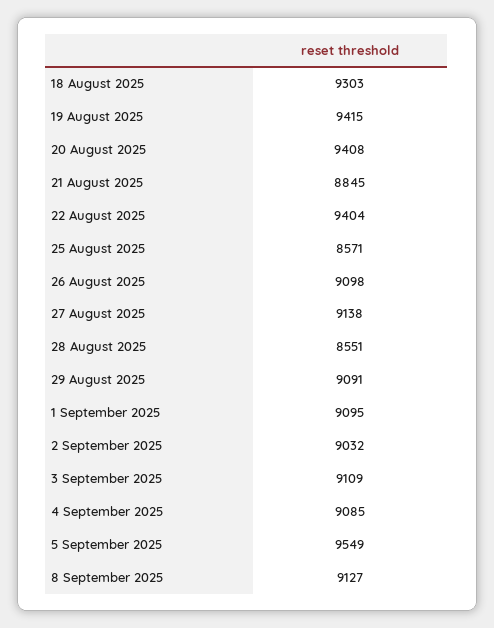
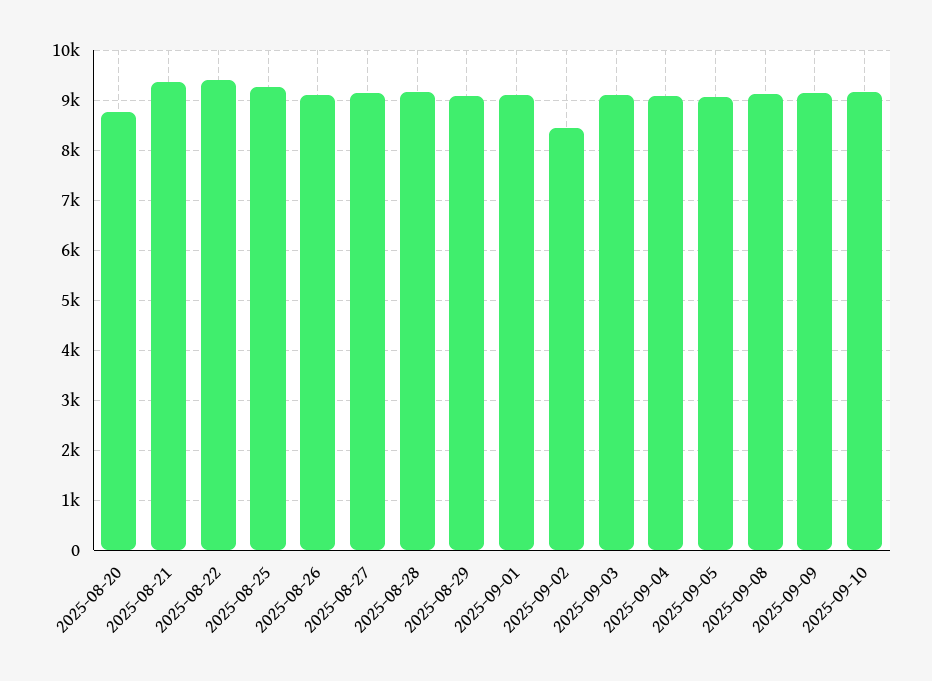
18 August 2025: 9303 -> none
19 August 2025: 9415 -> none
20 August 2025: 9408 -> 8800
21 August 2025: 8845 -> 9400
25 August 2025: 8571 -> 9200
28 August 2025: 8551 -> 9200
2 September 2025: 9032 -> 8400
5 September 2025: 9549 -> 9000
2025-09-09: none -> 9200
2025-09-10: none -> 9200

